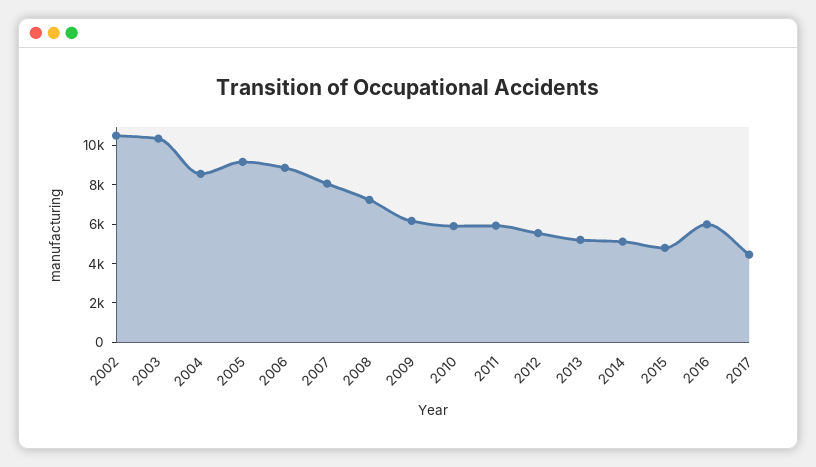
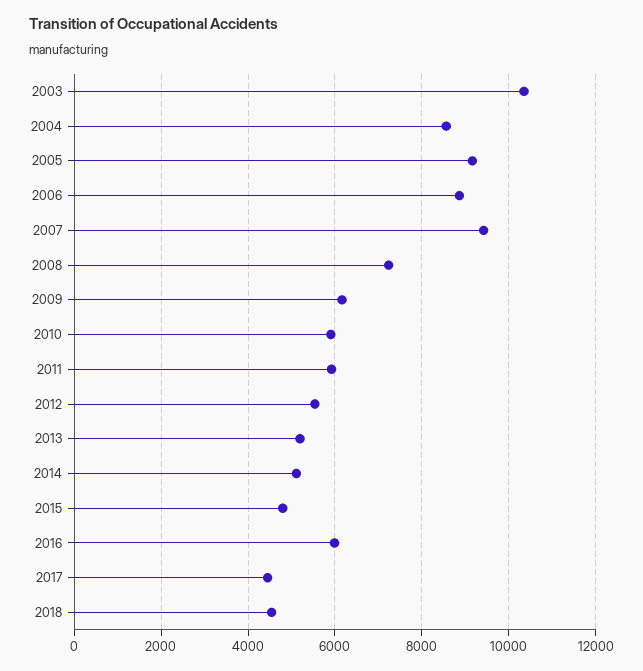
2002: 10500 -> none
2007: 8000 -> 9400
2018: none -> 4600

